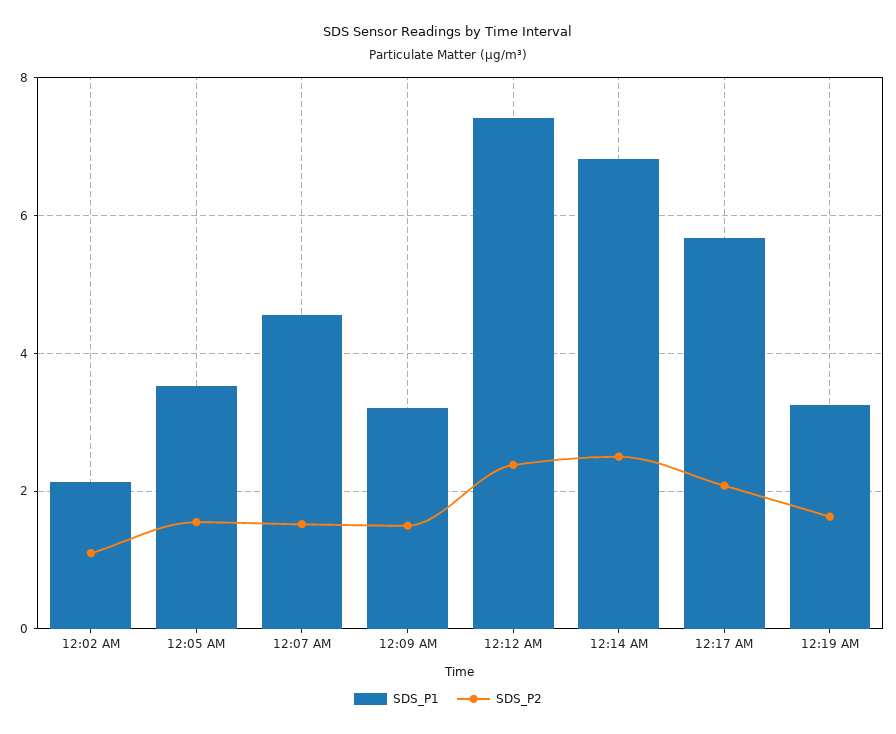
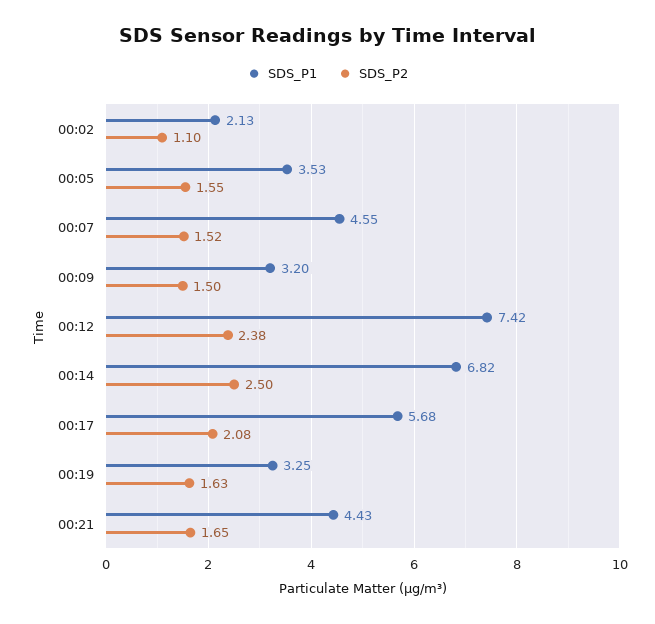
SDS_P1, 00:21: none -> 4.43
SDS_P2, 00:21: none -> 1.65

